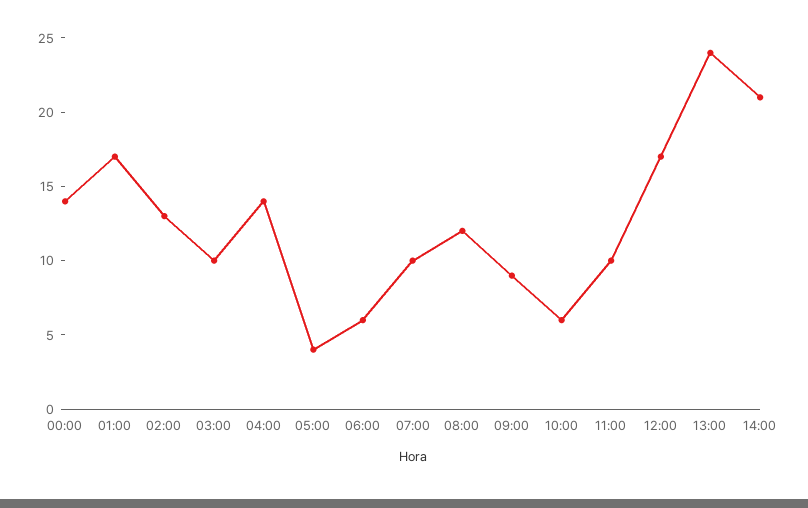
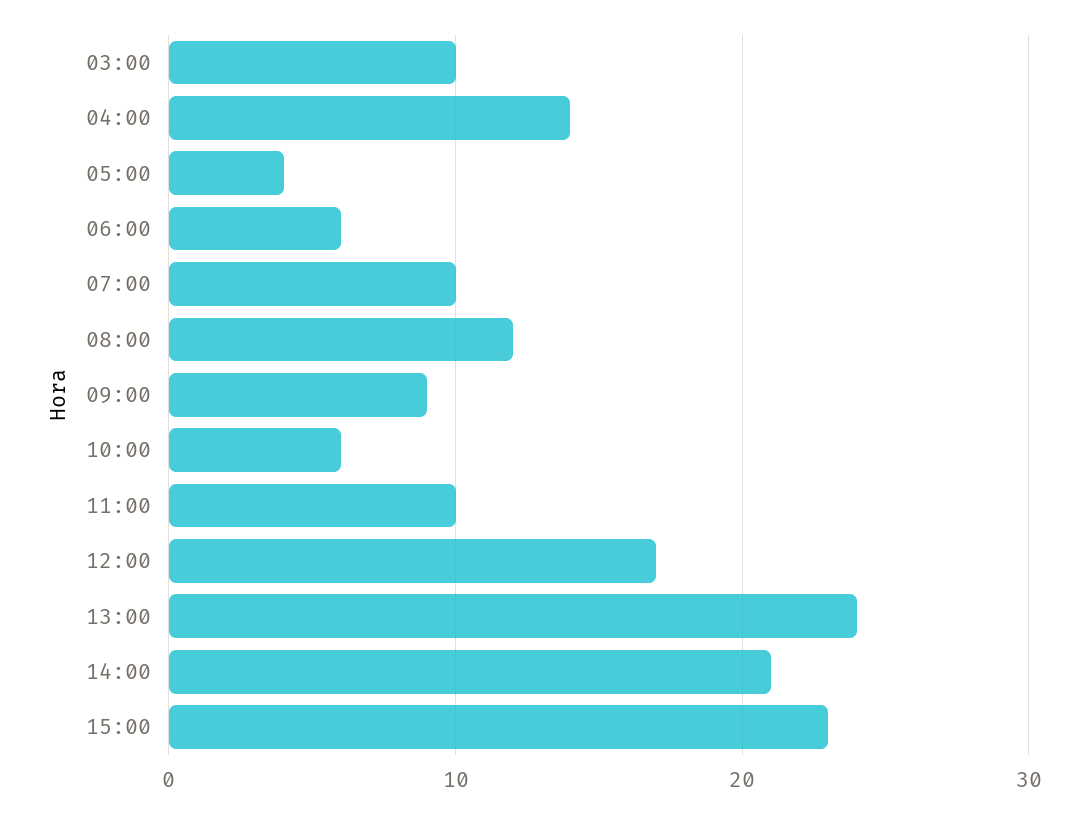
00:00: 14 -> none
01:00: 17 -> none
02:00: 13 -> none
15:00: none -> 23

